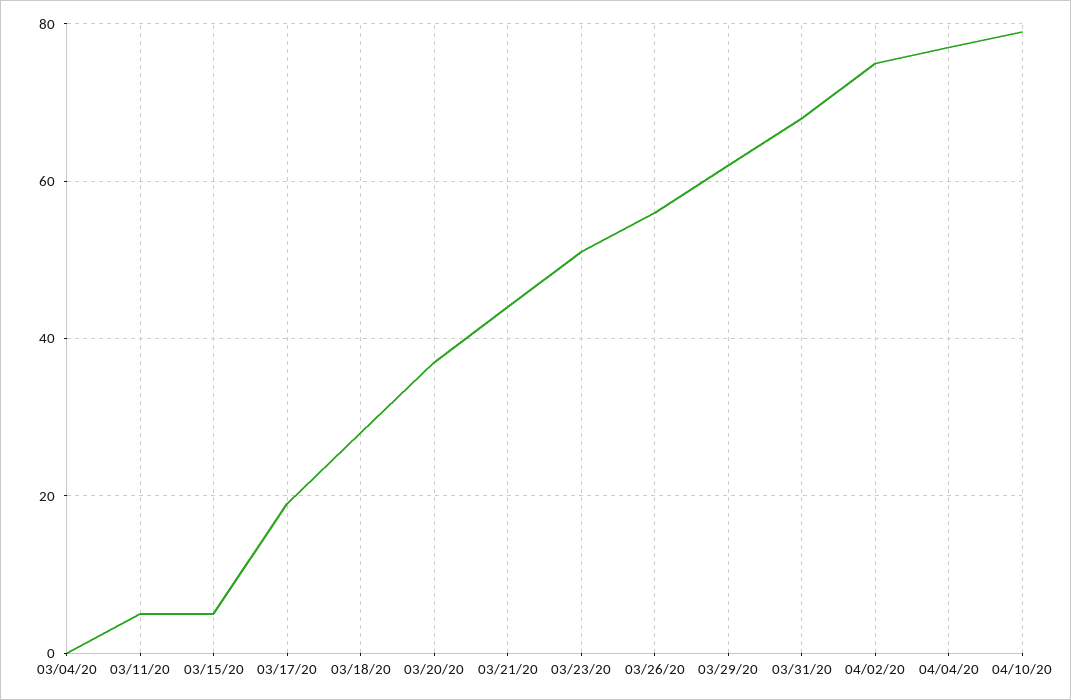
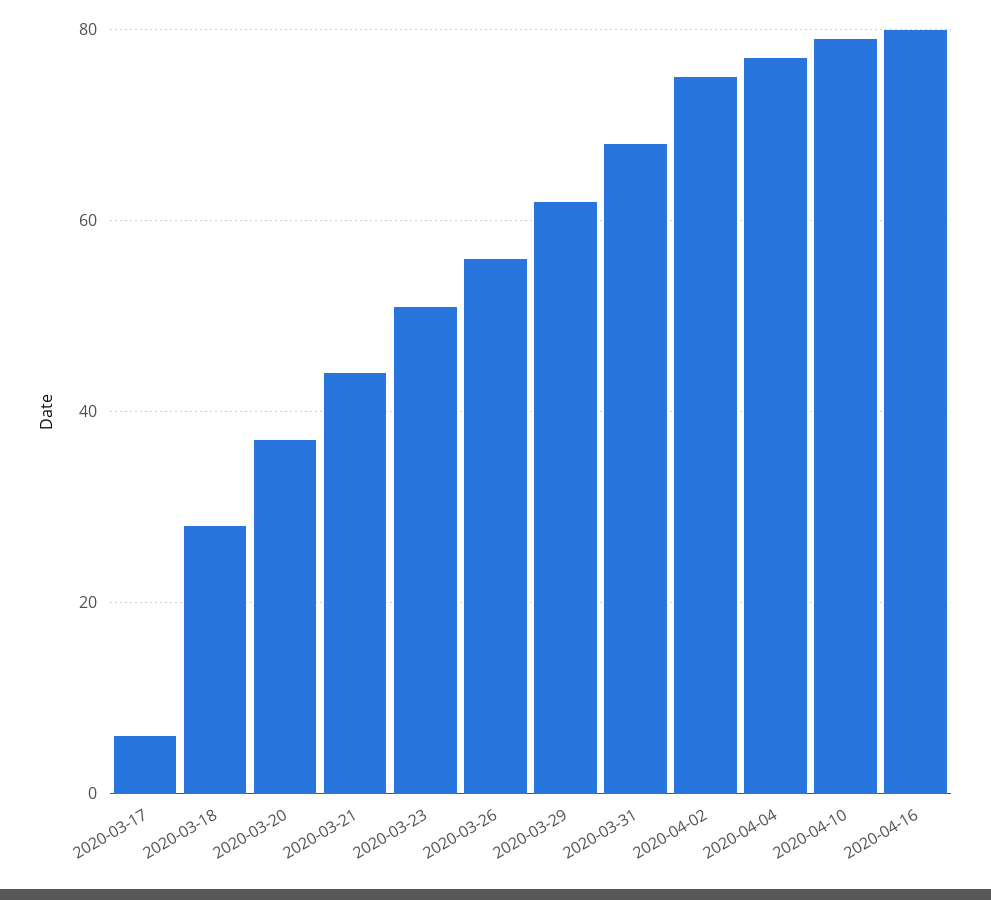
03/04/20: 0 -> none
03/11/20: 5 -> none
03/15/20: 5 -> none
03/17/20: 20 -> 5
2020-04-16: none -> 80

